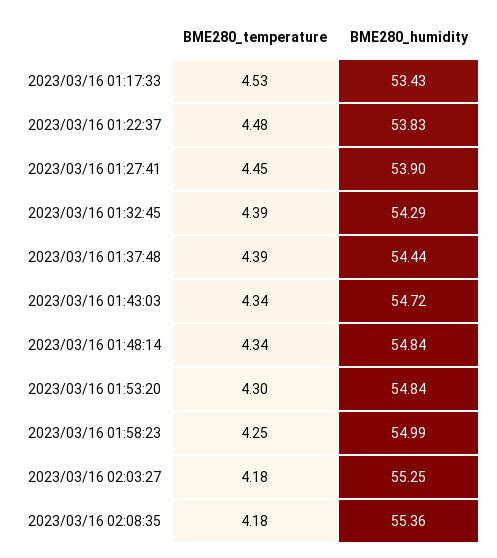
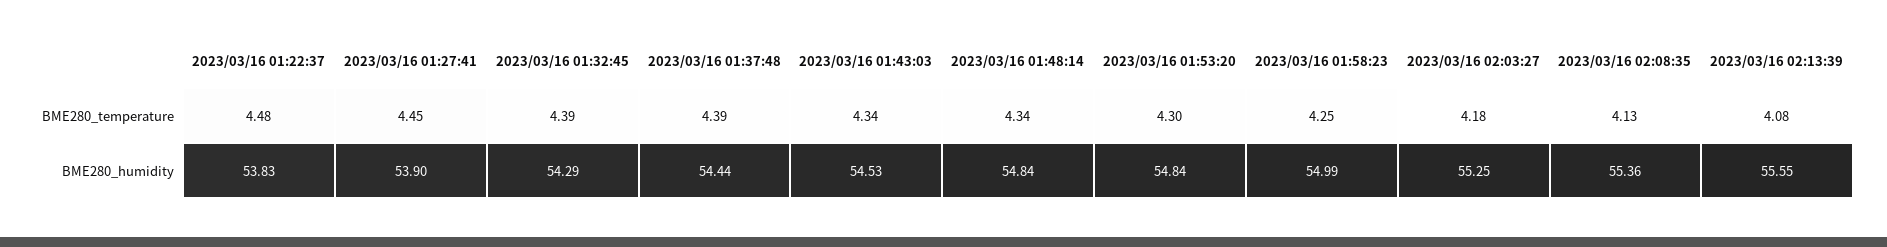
BME280_temperature, 2023/03/16 01:17:33: 4.53 -> none
BME280_humidity, 2023/03/16 01:17:33: 53.43 -> none
BME280_humidity, 2023/03/16 01:43:03: 54.72 -> 54.53
BME280_temperature, 2023/03/16 02:08:35: 4.18 -> 4.13
BME280_temperature, 2023/03/16 02:13:39: none -> 4.08
BME280_humidity, 2023/03/16 02:13:39: none -> 55.55

